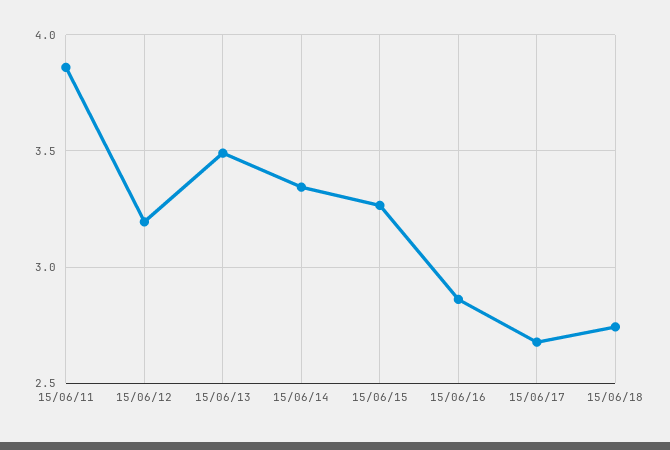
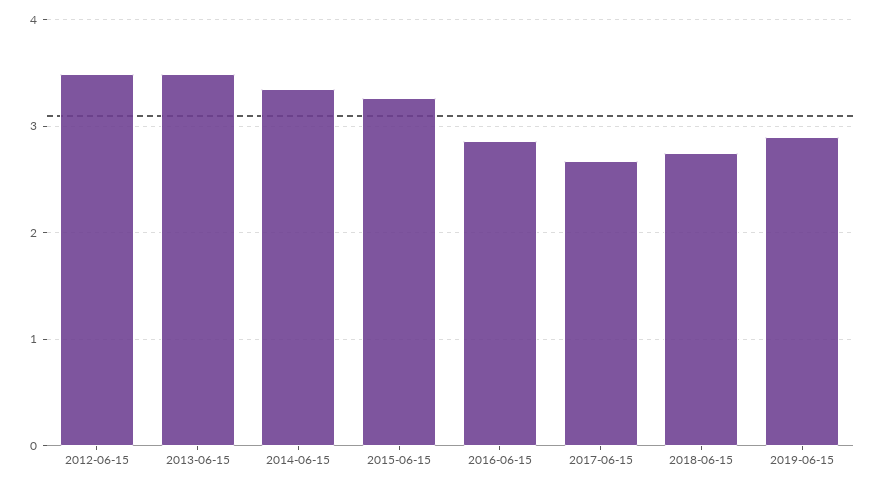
15/06/11: 3.85 -> none
15/06/12: 3.2 -> 3.5
2019-06-15: none -> 2.9

